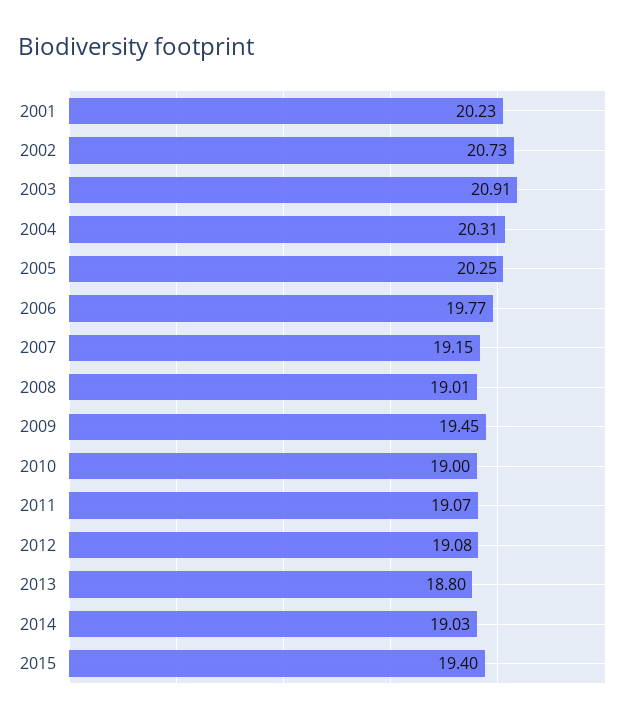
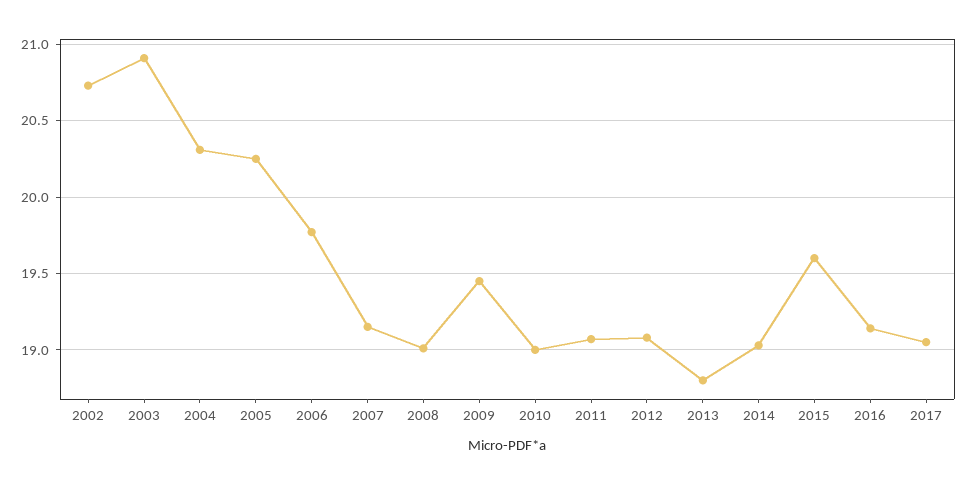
2001: 20.23 -> none
2015: 19.4 -> 19.6
2016: none -> 19.15
2017: none -> 19.05

